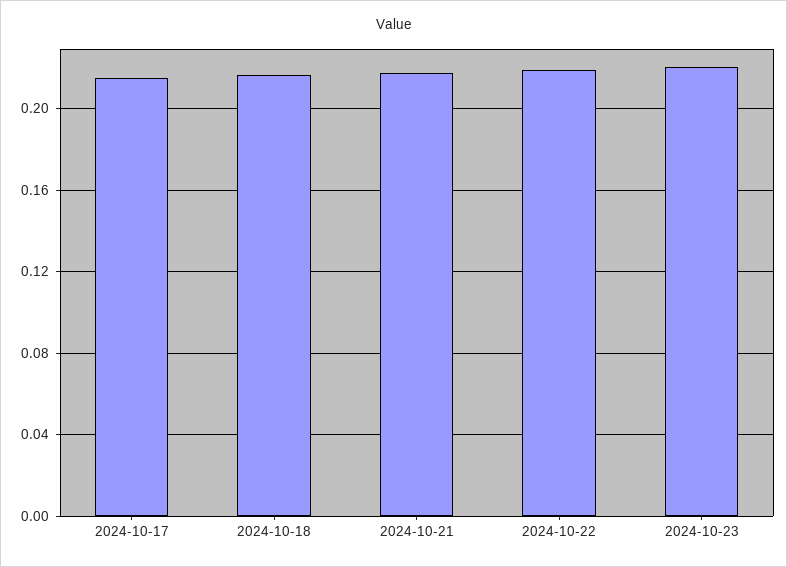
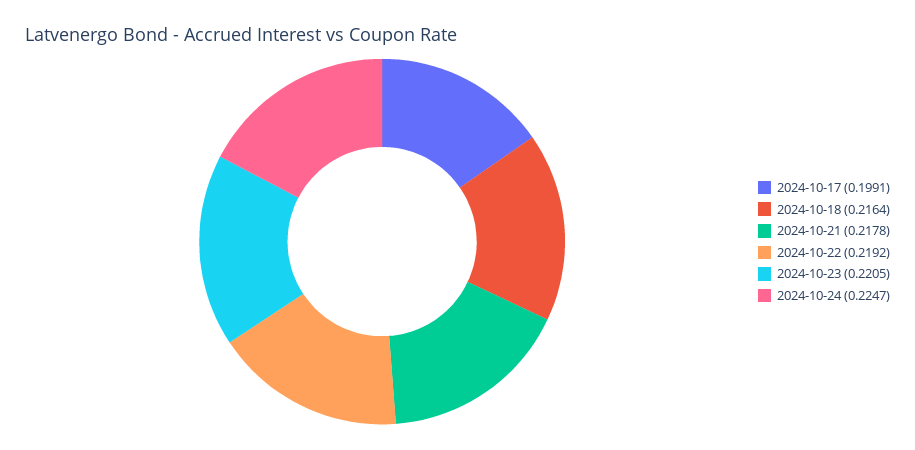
2024-10-17: 0.215 -> 0.1991
2024-10-24: none -> 0.2247

